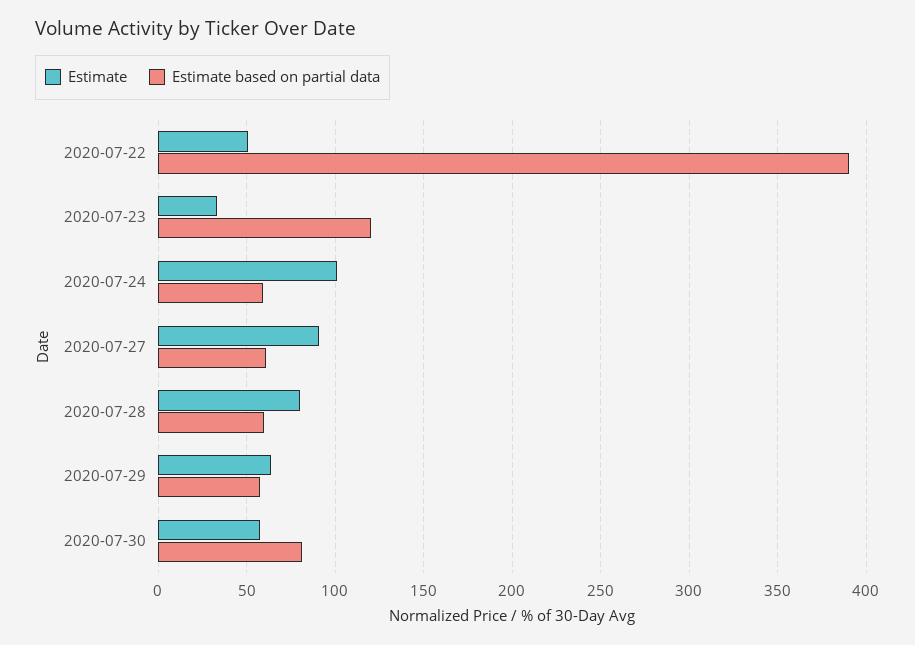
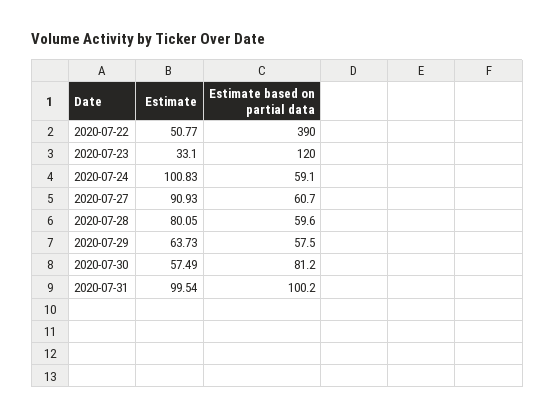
Estimate, 2020-07-31: none -> 99.54
Estimate based on partial data, 2020-07-31: none -> 100.2

